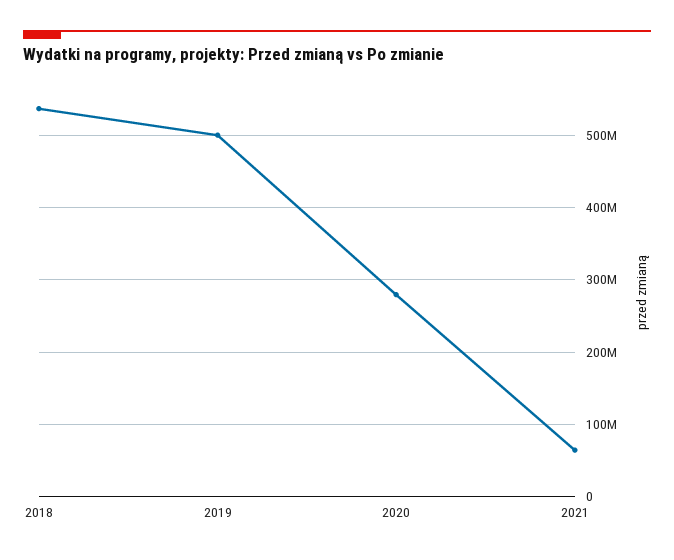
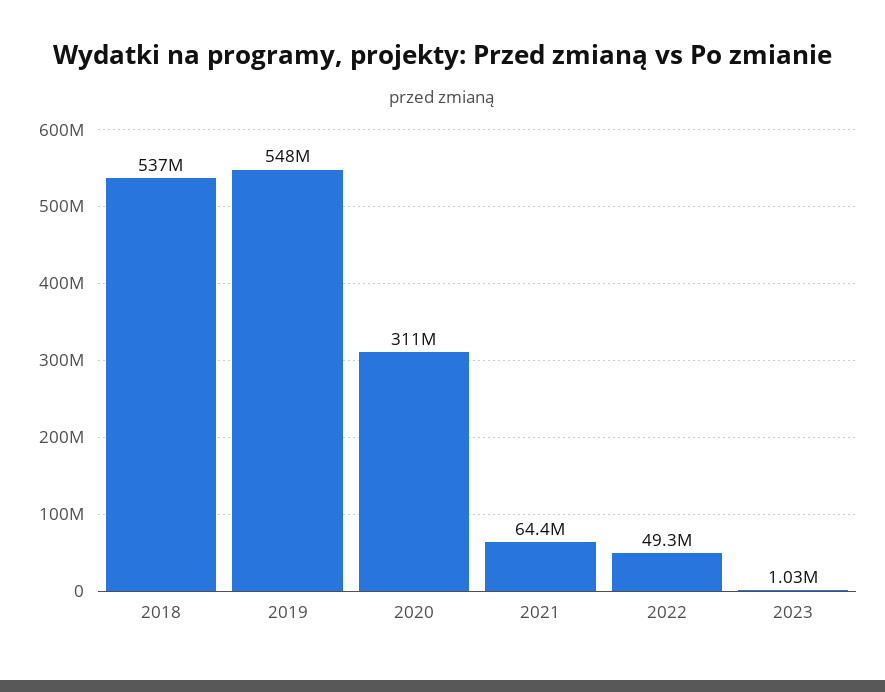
2019: 500000000 -> 548000000
2020: 280000000 -> 311000000
2022: none -> 49300000
2023: none -> 1030000

